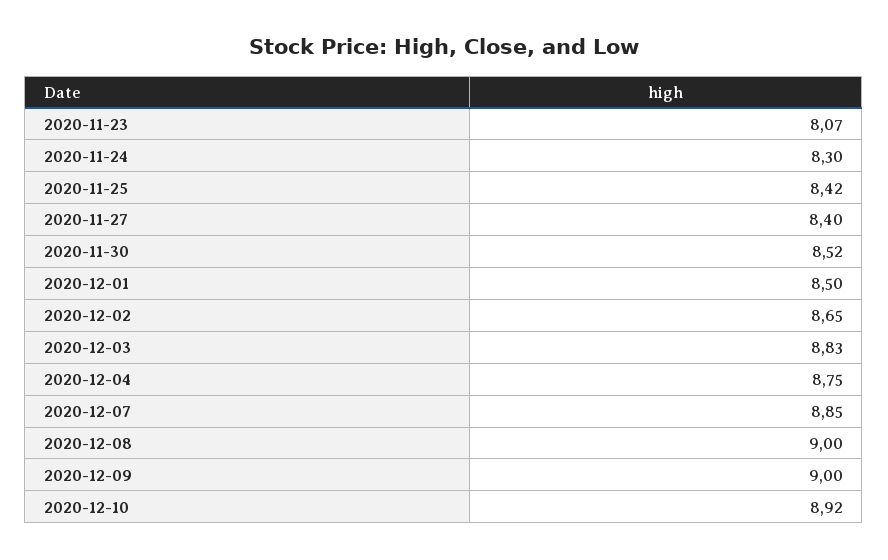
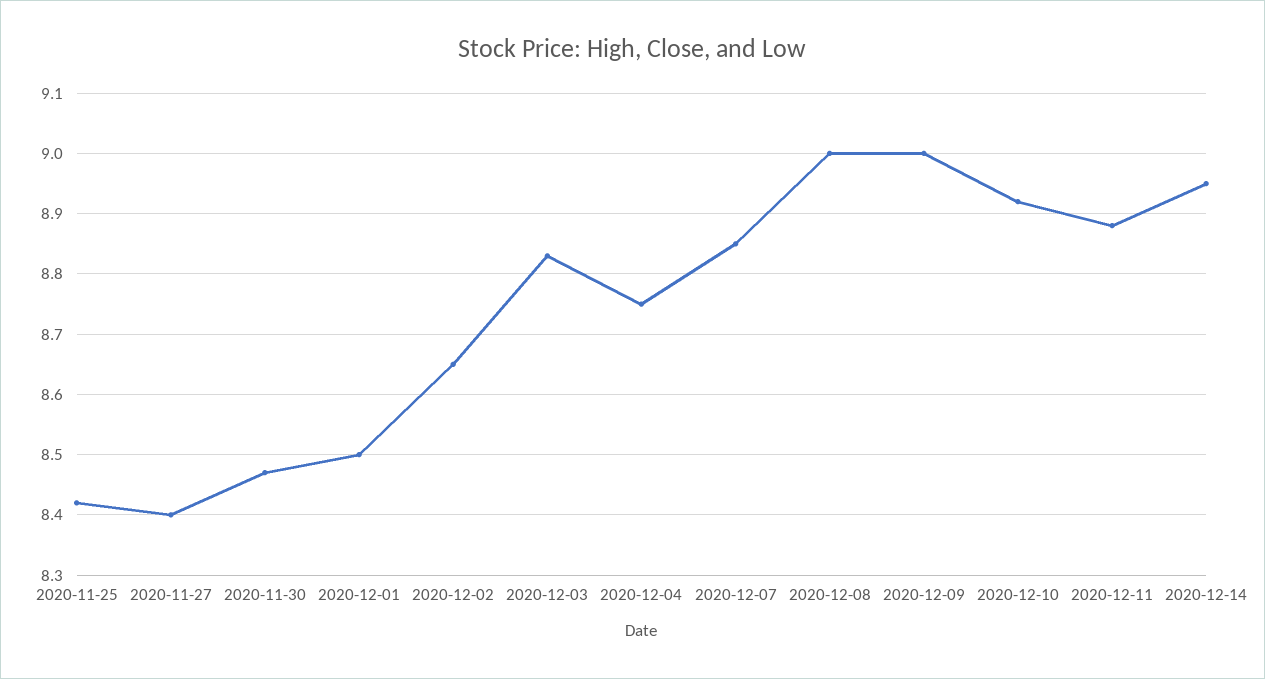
2020-11-23: 8.07 -> none
2020-11-24: 8.3 -> none
2020-11-30: 8.52 -> 8.47
2020-12-11: none -> 8.88
2020-12-14: none -> 8.95

